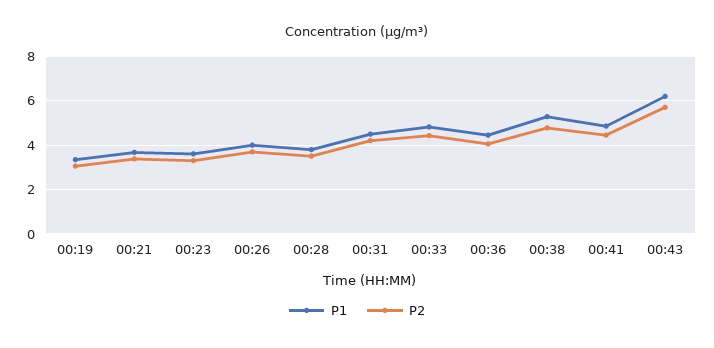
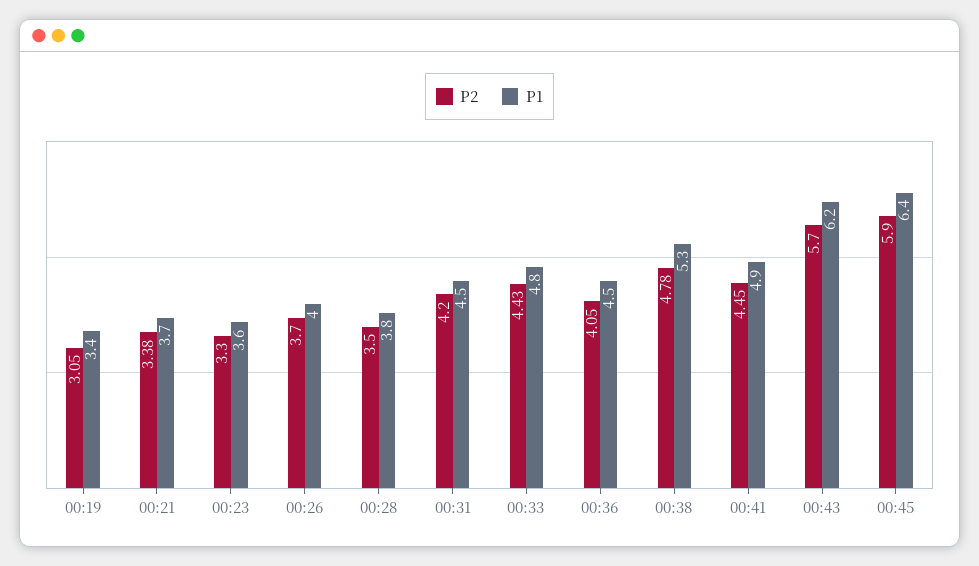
P2, 00:45: none -> 5.9
P1, 00:45: none -> 6.4

